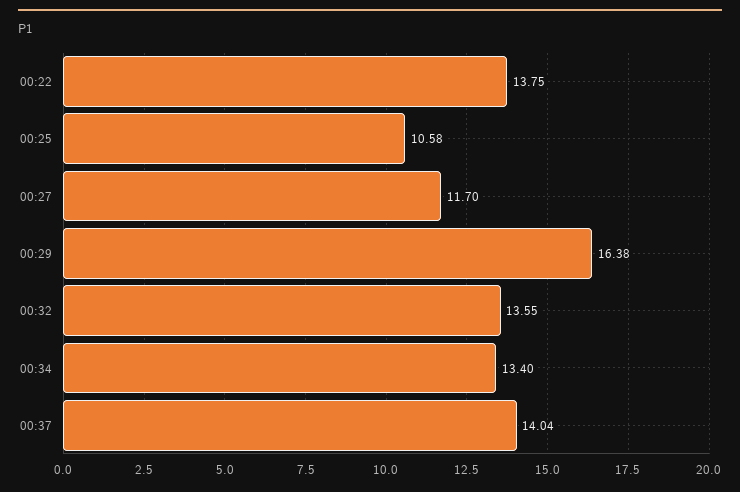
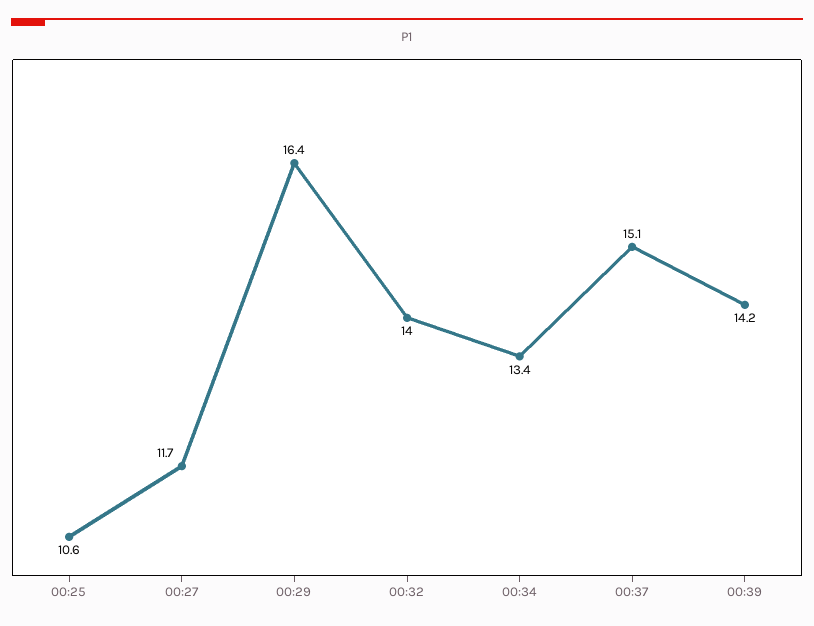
00:22: 13.75 -> none
00:32: 13.55 -> 14
00:37: 14.04 -> 15.1
00:39: none -> 14.2

